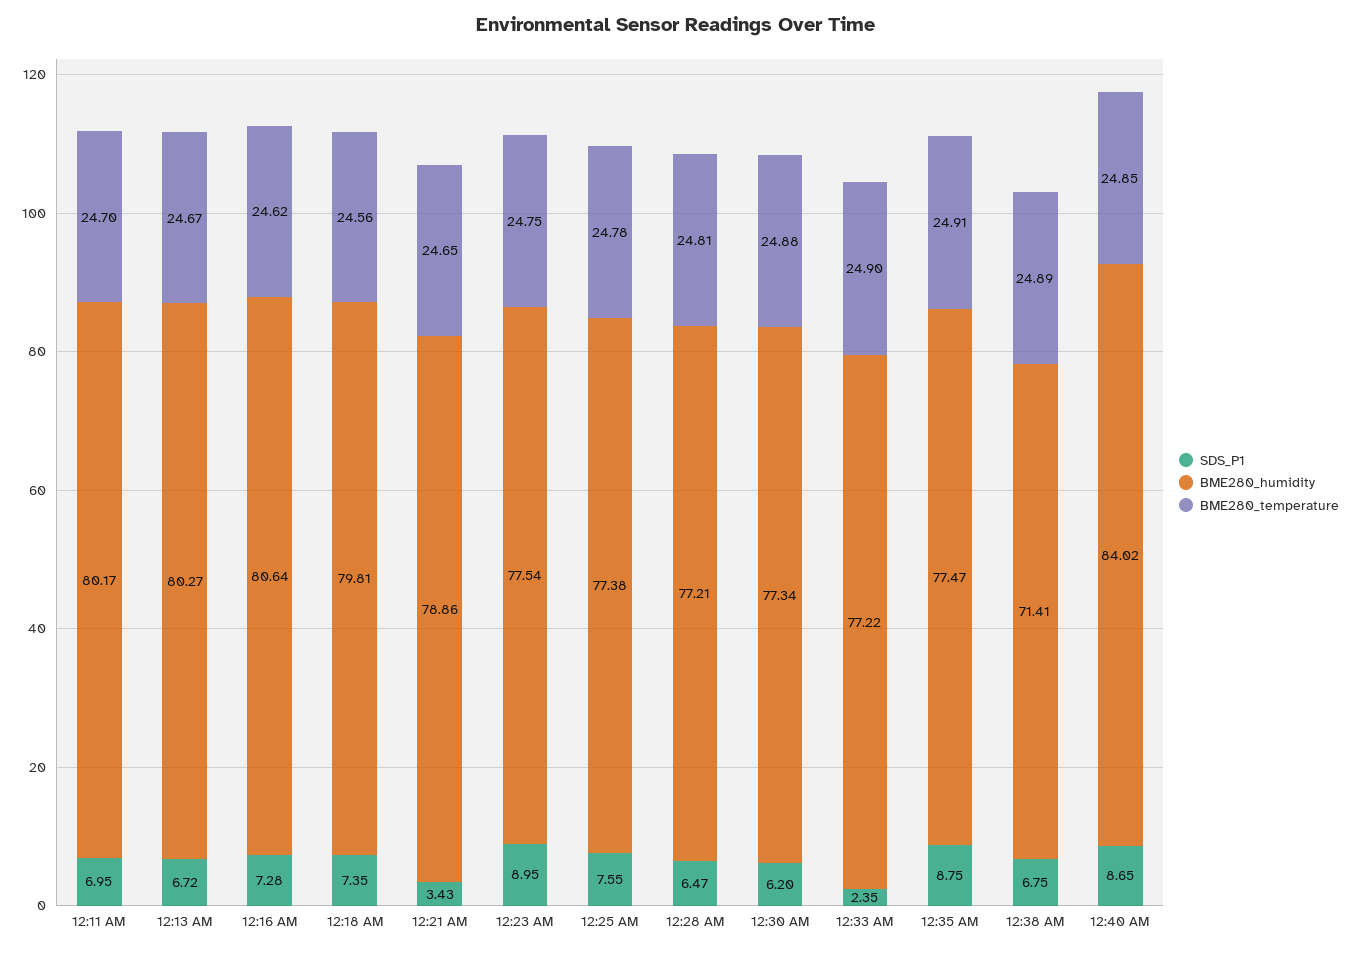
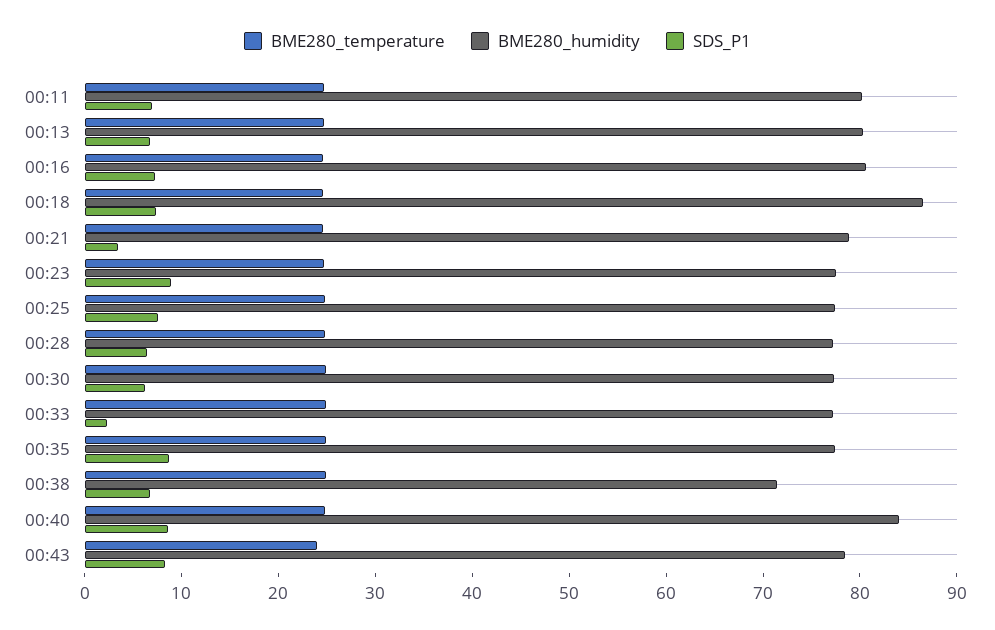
BME280_humidity, 12:18 AM: 79.81 -> 86
BME280_temperature, 00:43: none -> 24
BME280_humidity, 00:43: none -> 78
SDS_P1, 00:43: none -> 8

